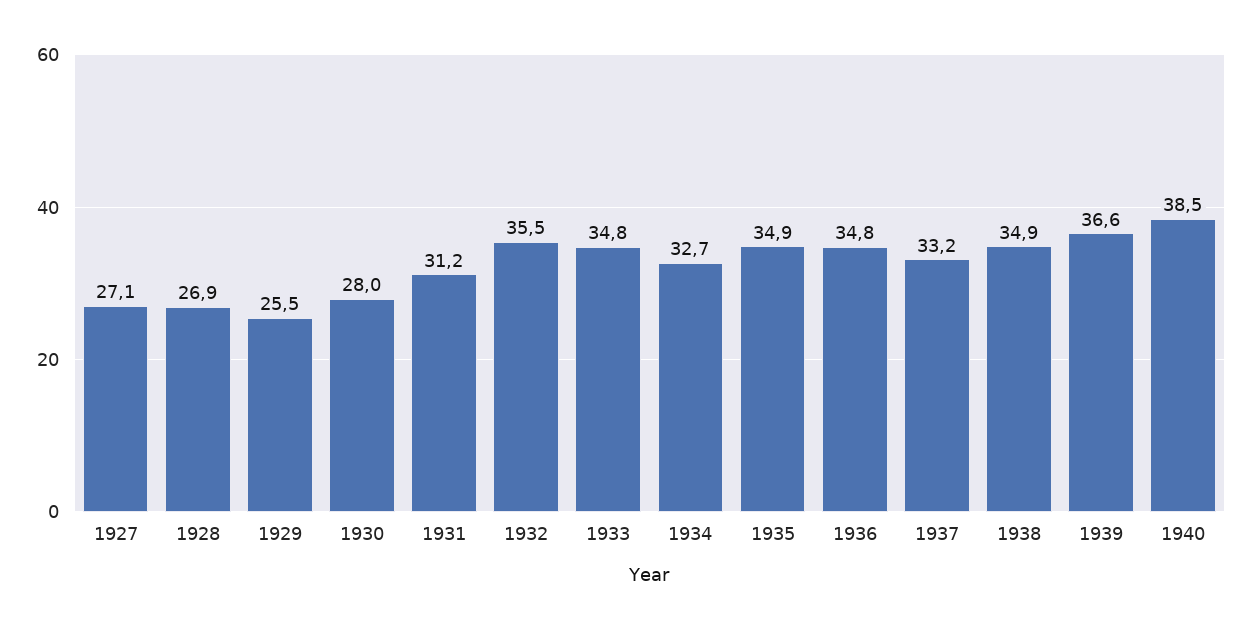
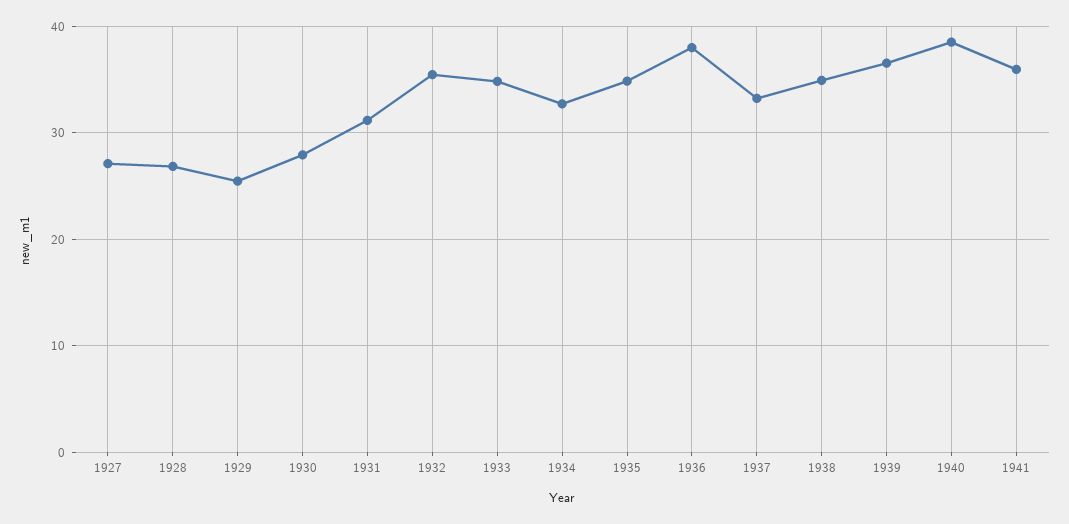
1936: 34.8 -> 38
1941: none -> 36

